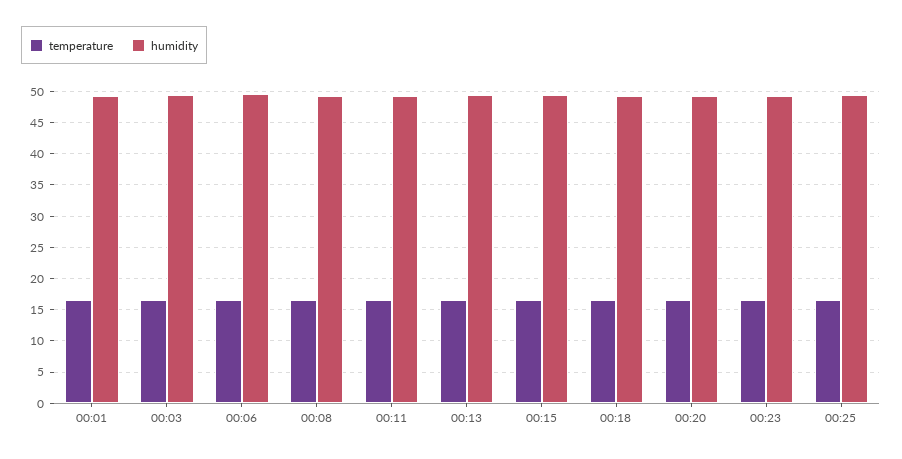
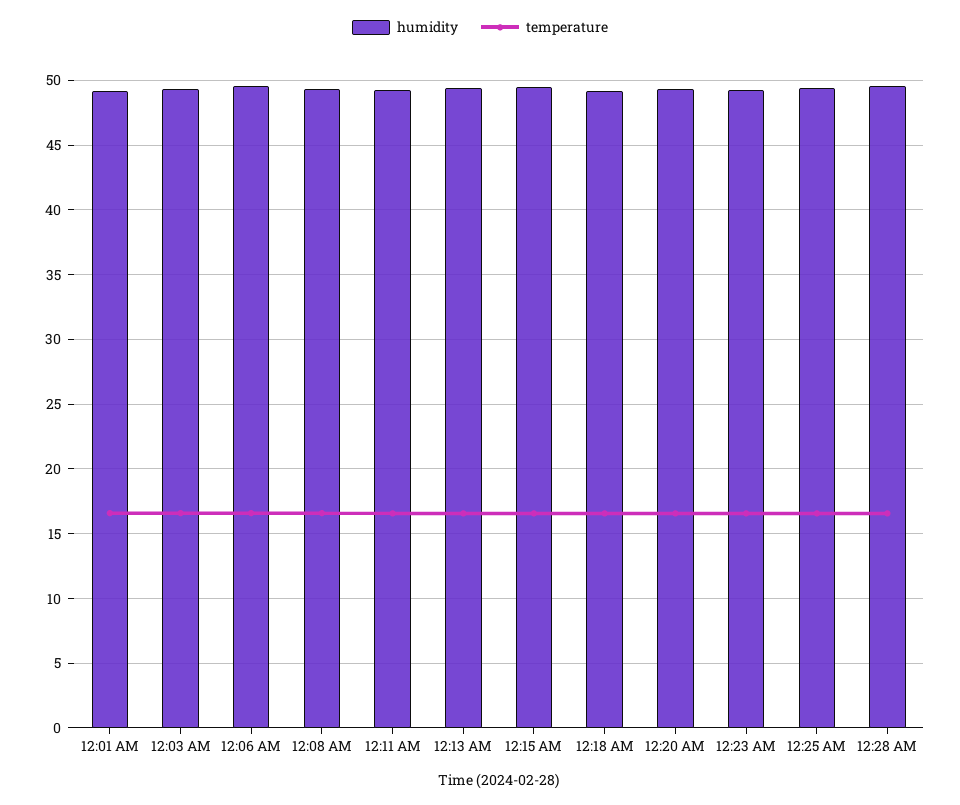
humidity, 12:28 AM: none -> 49.5
temperature, 12:28 AM: none -> 16.5

